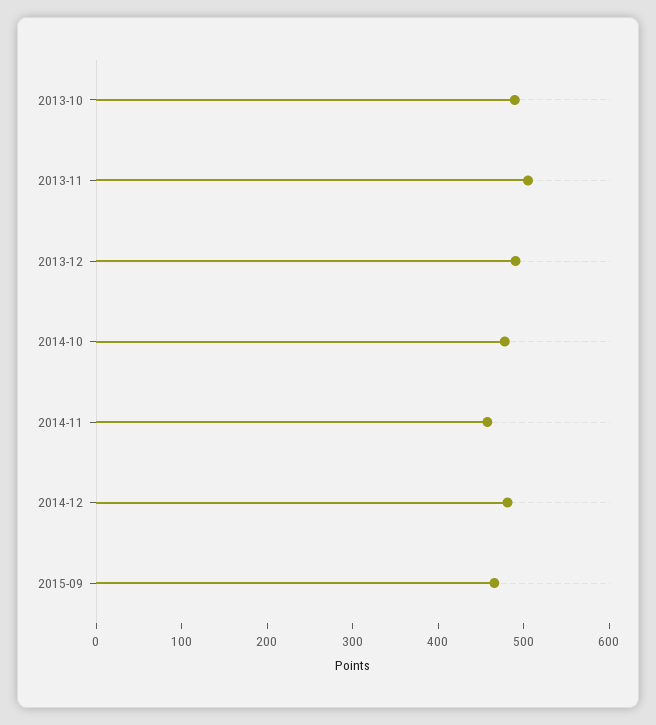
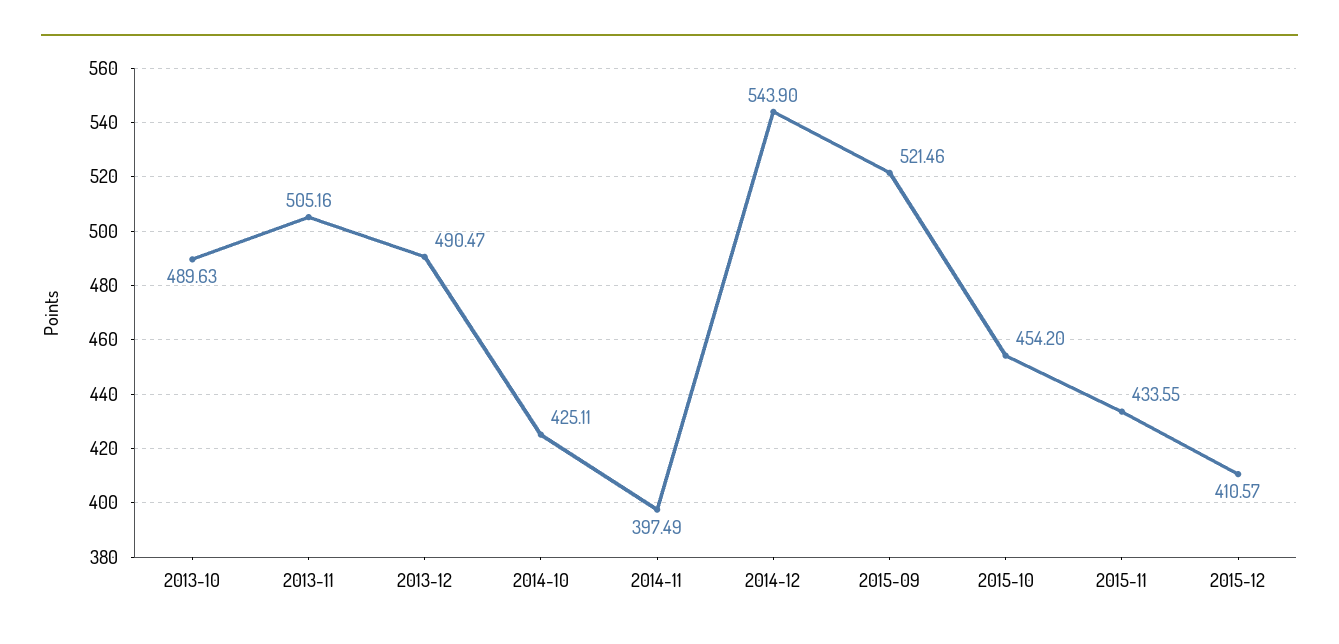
2014-10: 480 -> 425.11
2014-11: 460 -> 397.49
2014-12: 480 -> 543.9
2015-09: 460 -> 521.46
2015-10: none -> 454.2
2015-11: none -> 433.55
2015-12: none -> 410.57

